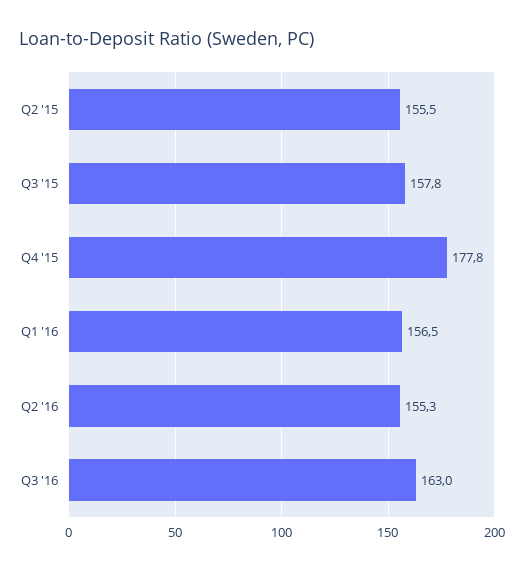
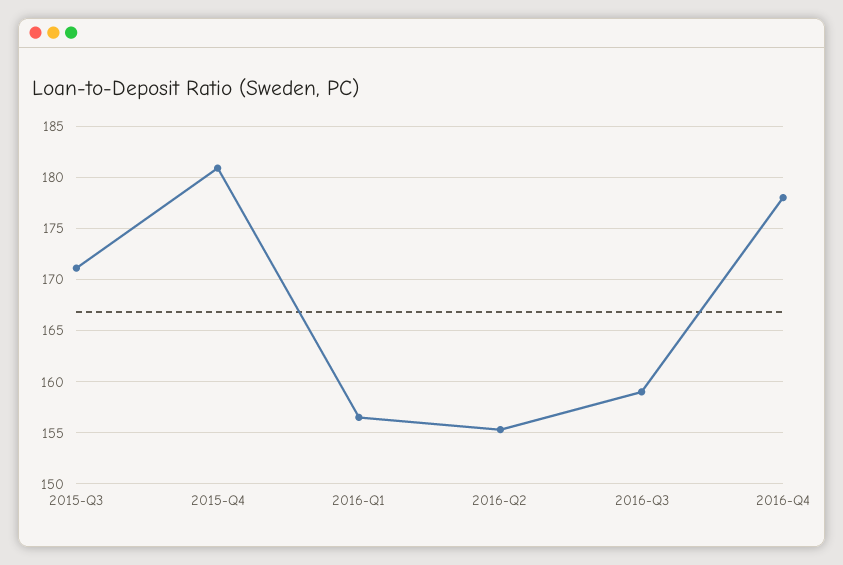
Q2 '15: 155.5 -> none
Q3 '15: 157.8 -> 171
Q4 '15: 177.8 -> 181
Q3 '16: 163 -> 159
2016-Q4: none -> 178

